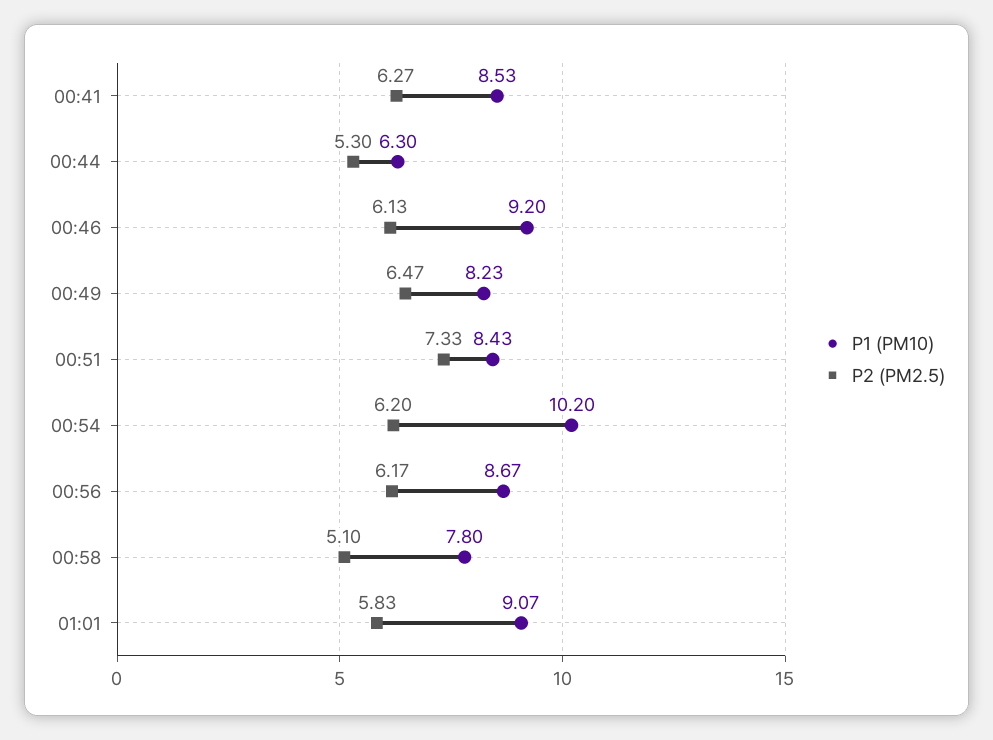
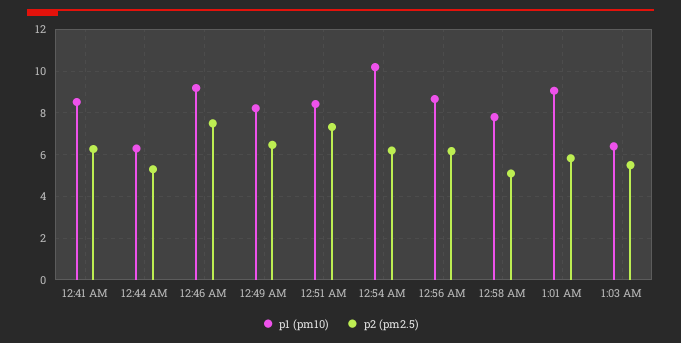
P2 (PM2.5), 00:46: 6.13 -> 7.5
P1 (PM10), 1:03 AM: none -> 6.5
P2 (PM2.5), 1:03 AM: none -> 5.5

